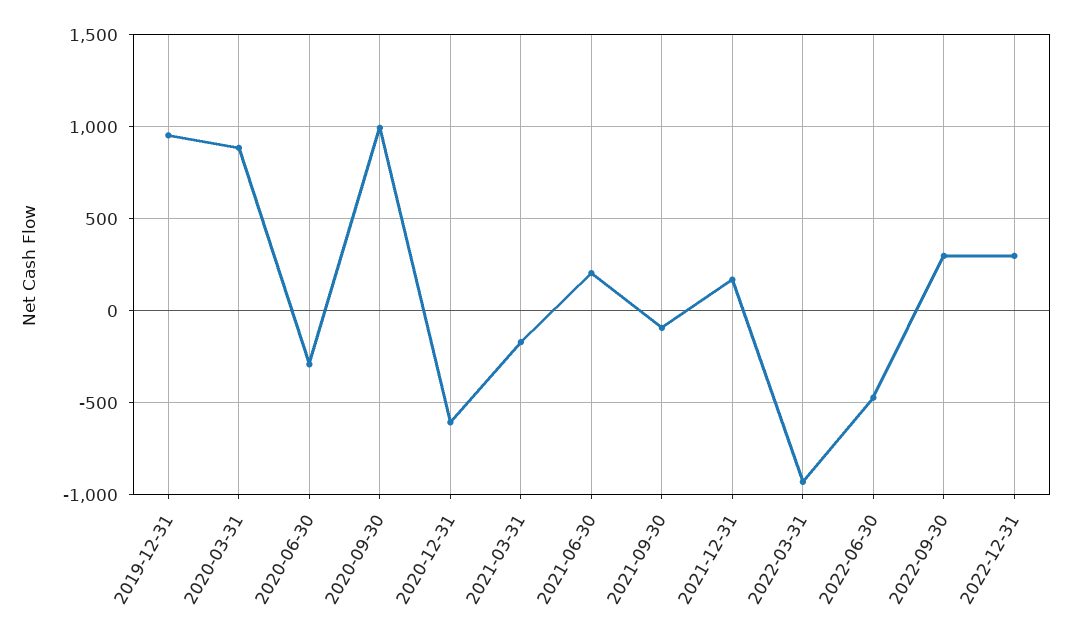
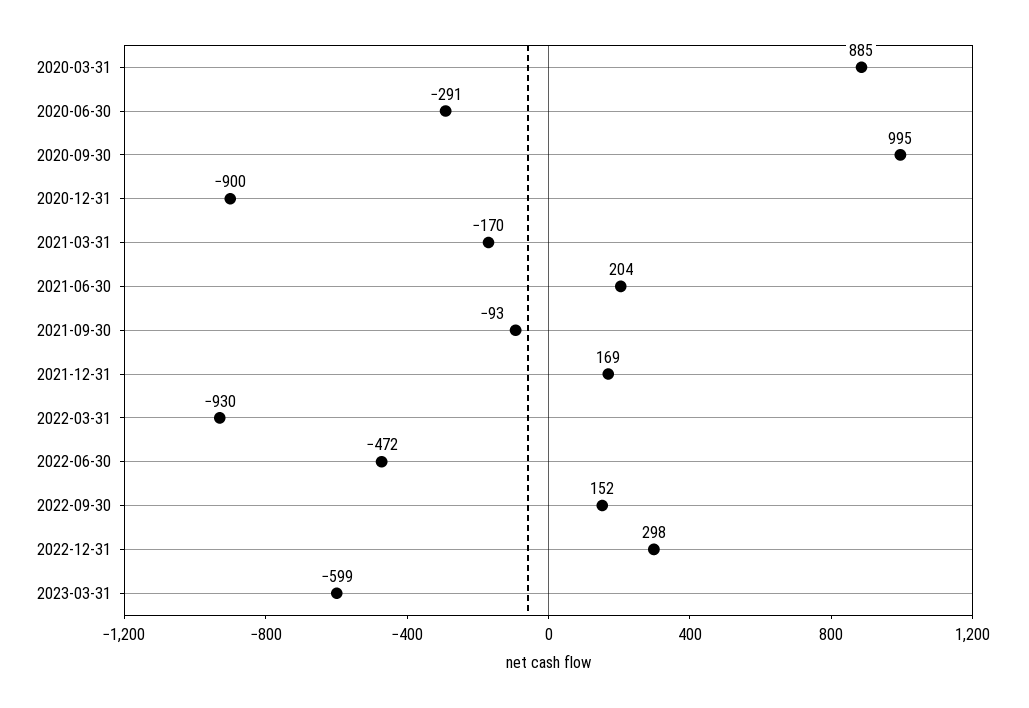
2019-12-31: 950 -> none
2020-12-31: -600 -> -900
2022-09-30: 300 -> 152
2023-03-31: none -> -599

